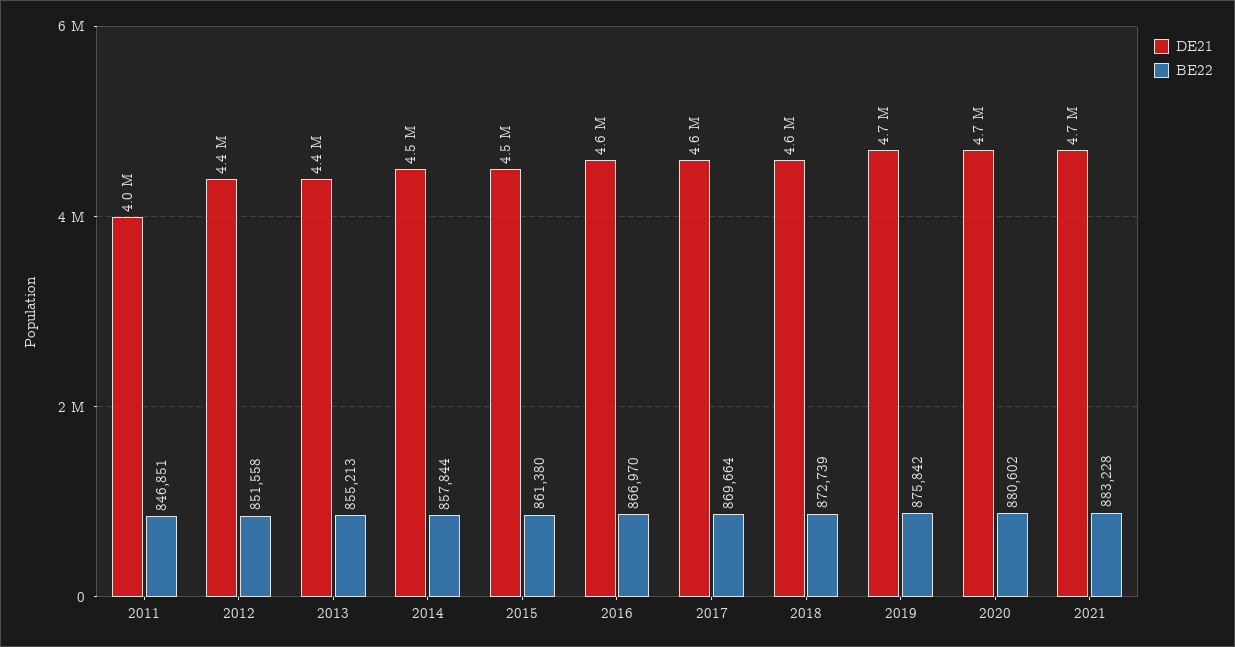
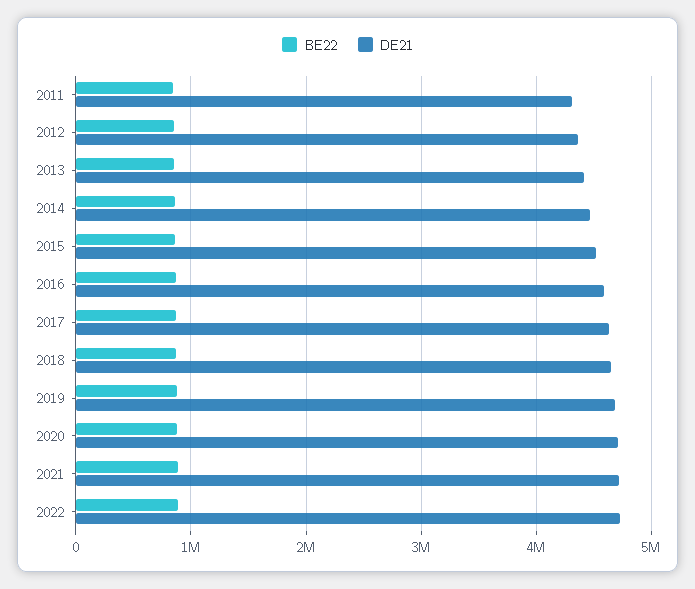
DE21, 2011: 4000000 -> 4300000
BE22, 2022: none -> 900000
DE21, 2022: none -> 4700000

